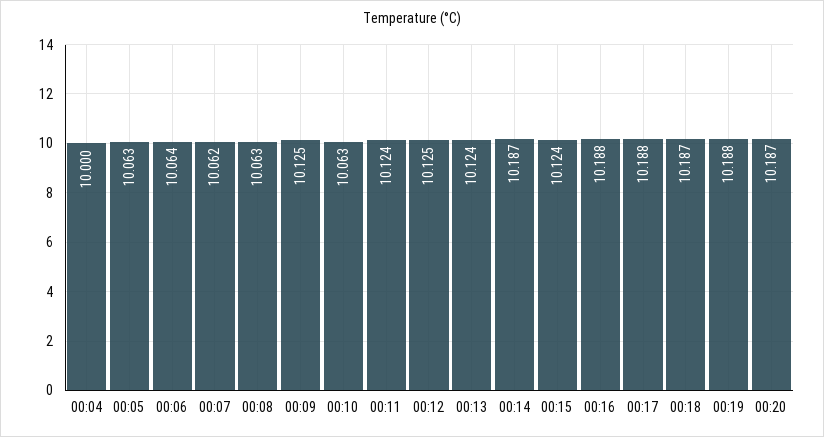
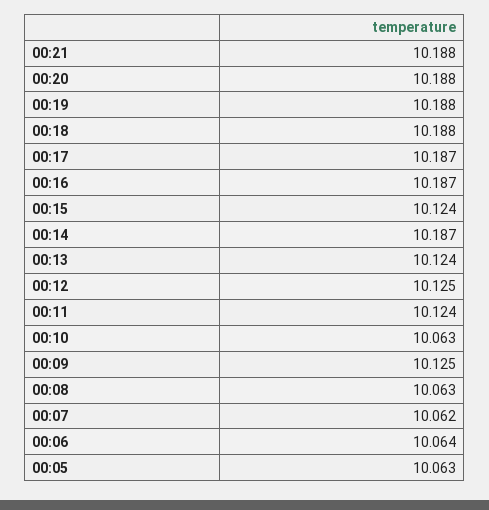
00:04: 10 -> none
00:16: 10.188 -> 10.187
00:17: 10.188 -> 10.187
00:18: 10.187 -> 10.188
00:20: 10.187 -> 10.188
00:21: none -> 10.188

